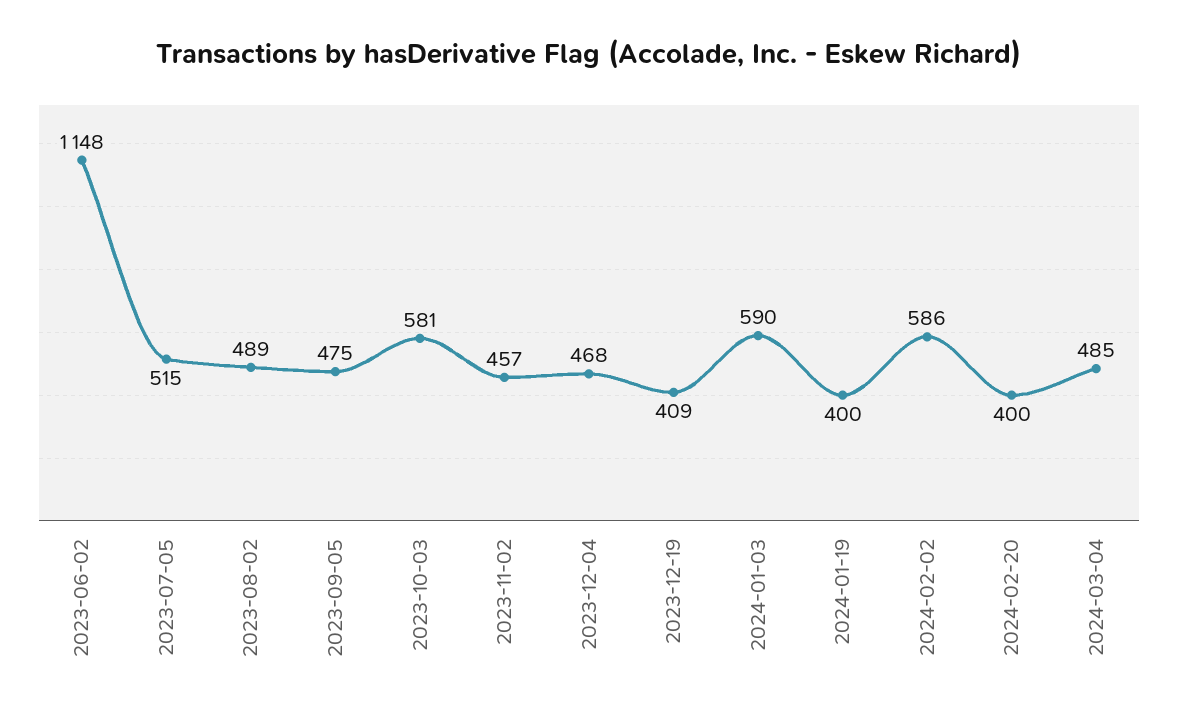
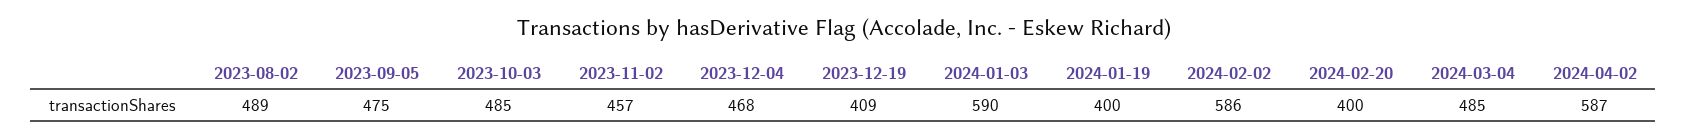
2023-06-02: 1148 -> none
2023-07-05: 515 -> none
2023-10-03: 581 -> 485
2024-04-02: none -> 587

